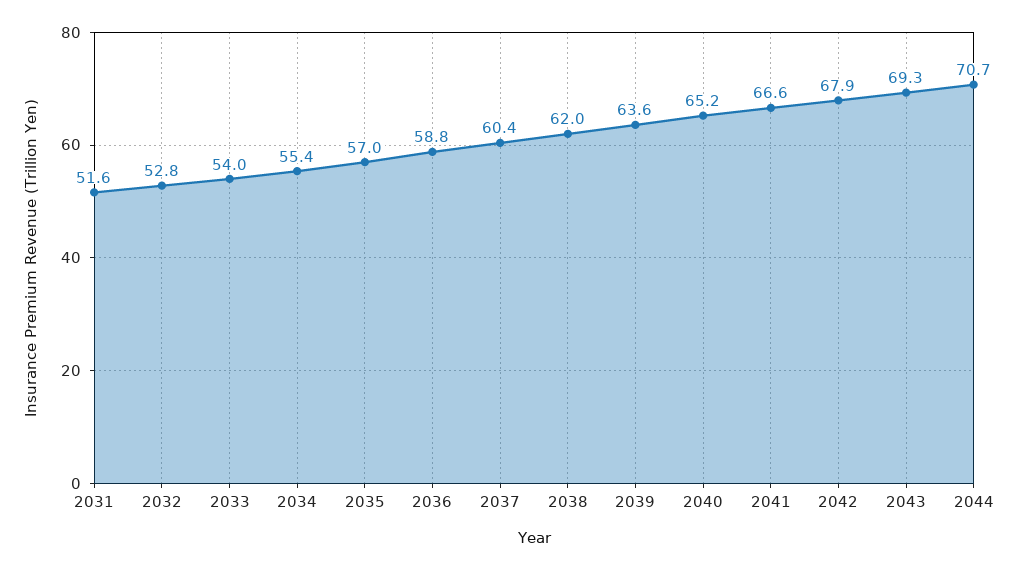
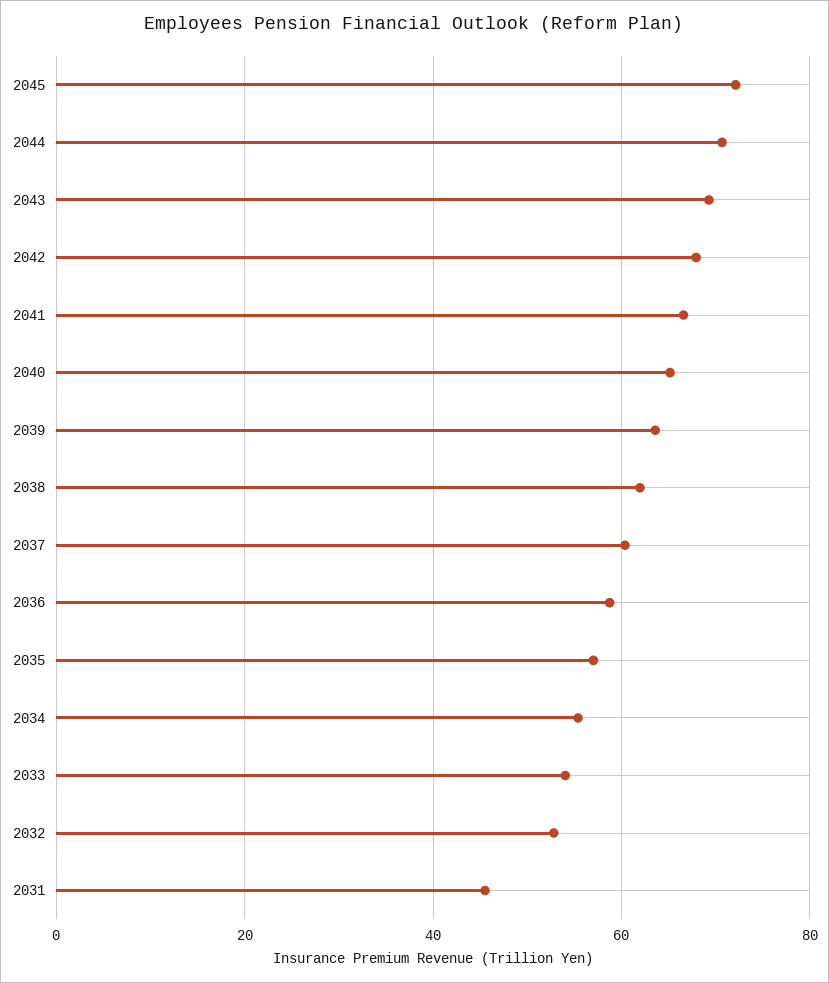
2031: 51.6 -> 46
2045: none -> 72

